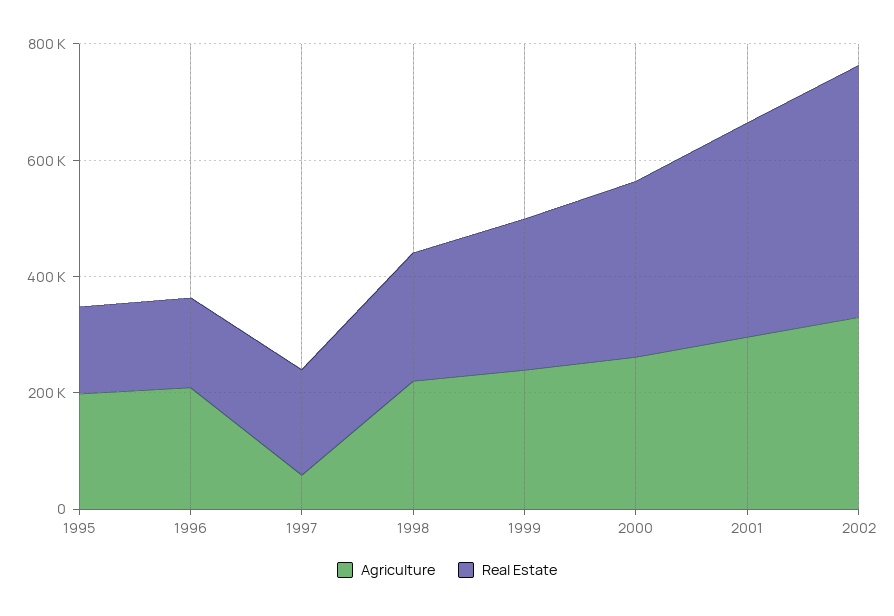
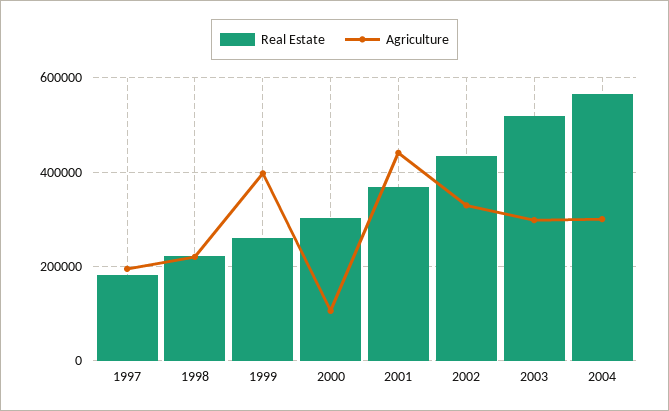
Agriculture, 1995: 200000 -> none
Real Estate, 1995: 150000 -> none
Agriculture, 1996: 200000 -> none
Real Estate, 1996: 150000 -> none
Agriculture, 1997: 50000 -> 200000
Agriculture, 1999: 250000 -> 400000
Agriculture, 2000: 250000 -> 100000
Agriculture, 2001: 300000 -> 440000
Real Estate, 2003: none -> 520000
Agriculture, 2003: none -> 300000
Real Estate, 2004: none -> 560000
Agriculture, 2004: none -> 300000

